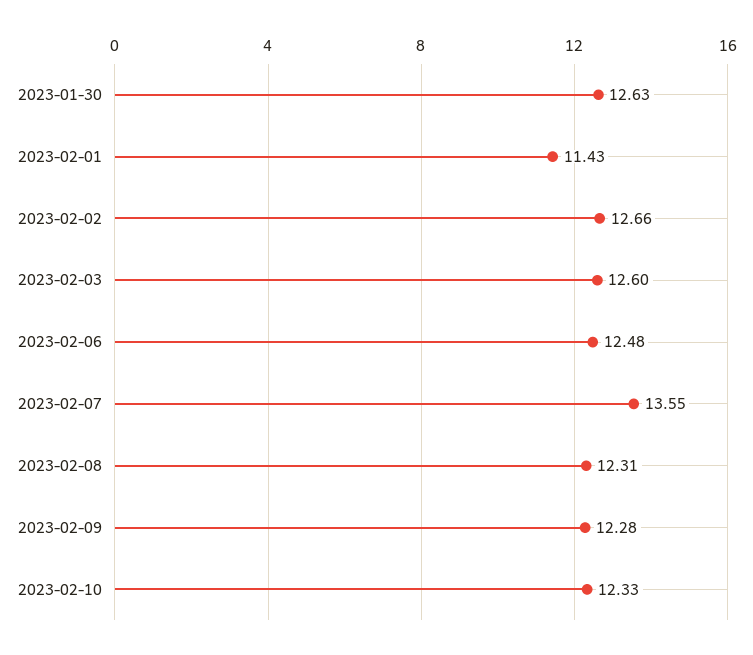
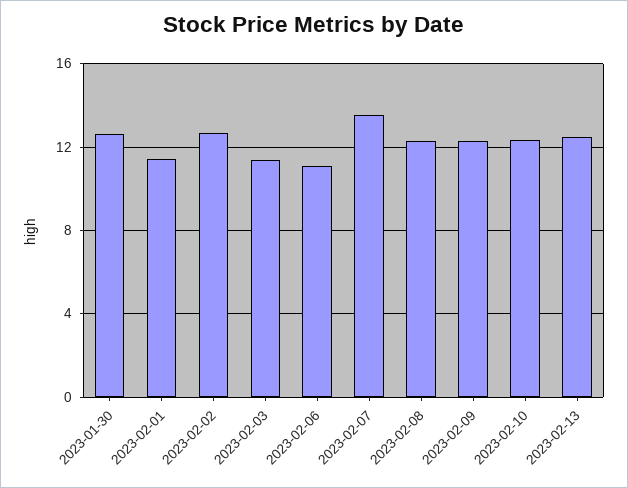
2023-02-03: 12.6 -> 11.5
2023-02-06: 12.48 -> 11
2023-02-13: none -> 12.5

